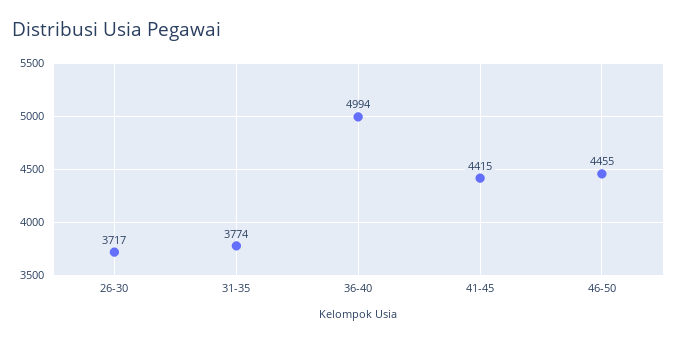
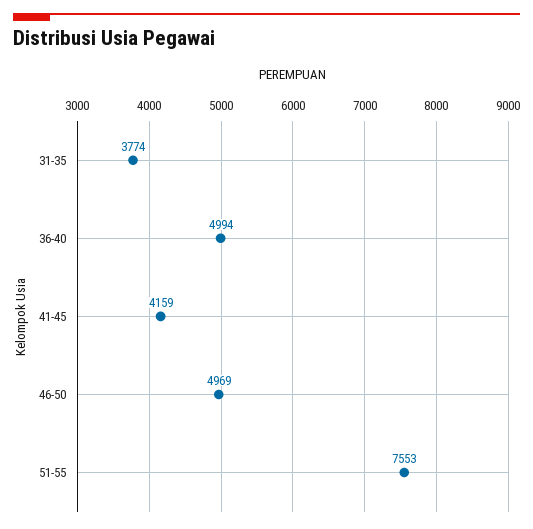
26-30: 3717 -> none
41-45: 4415 -> 4159
46-50: 4455 -> 4969
51-55: none -> 7553

